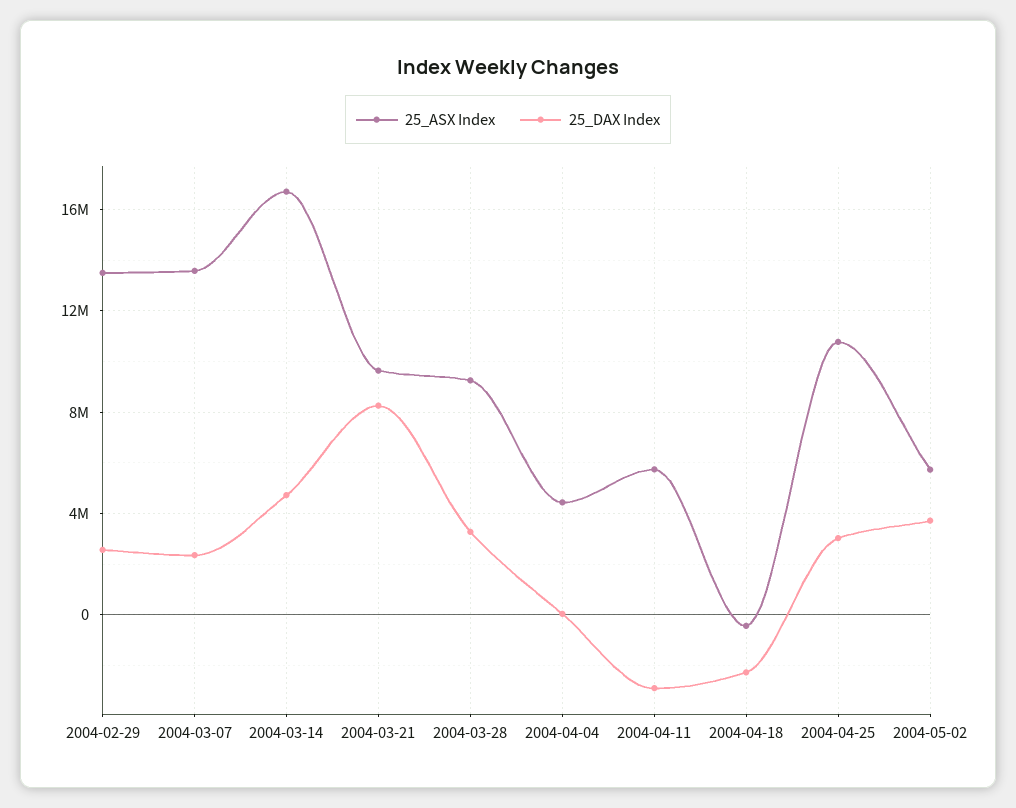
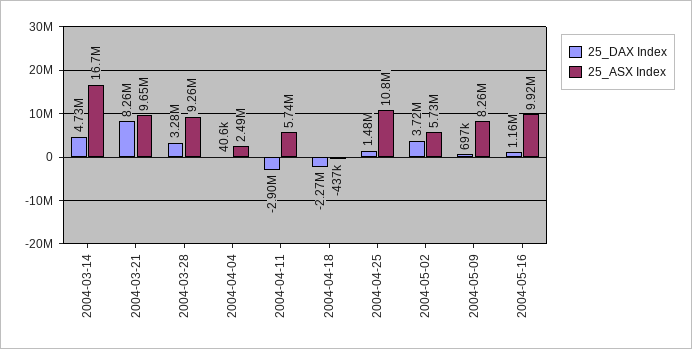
25_ASX Index, 2004-02-29: 13500000 -> none
25_DAX Index, 2004-02-29: 2500000 -> none
25_ASX Index, 2004-03-07: 13500000 -> none
25_DAX Index, 2004-03-07: 2500000 -> none
25_ASX Index, 2004-04-04: 4500000 -> 2490000
25_DAX Index, 2004-04-25: 3000000 -> 1480000
25_DAX Index, 2004-05-09: none -> 697000
25_ASX Index, 2004-05-09: none -> 8260000
25_DAX Index, 2004-05-16: none -> 1160000
25_ASX Index, 2004-05-16: none -> 9920000

